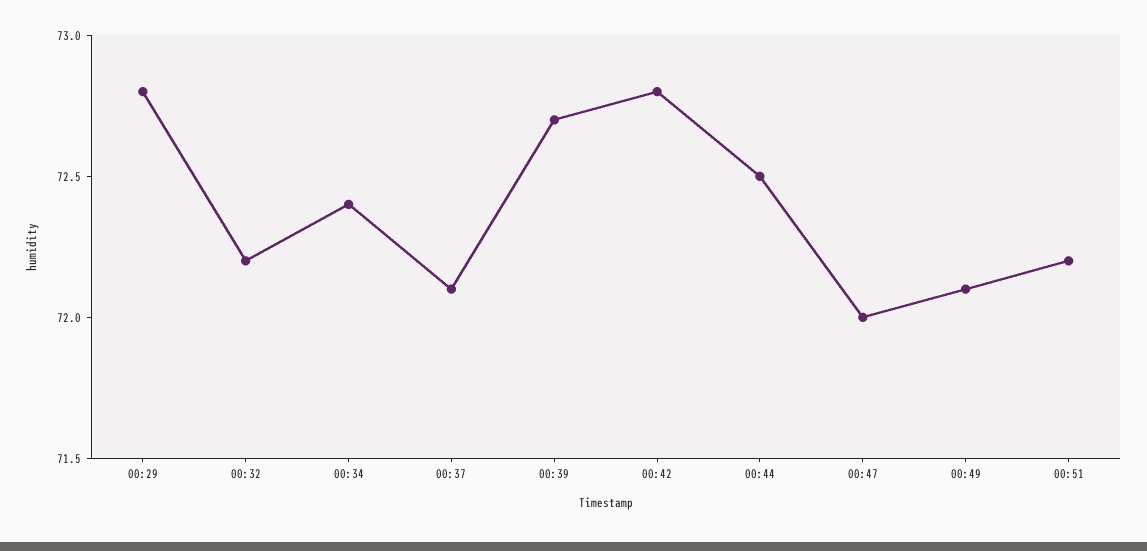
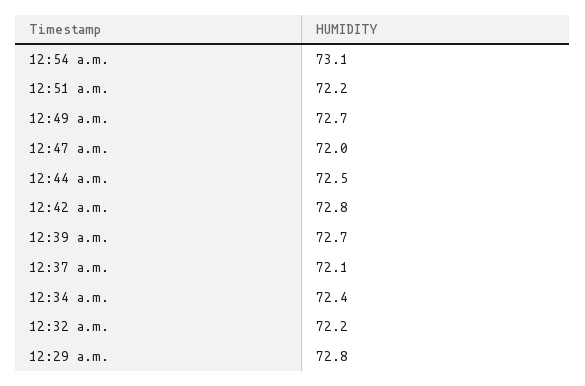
00:49: 72.1 -> 72.7
12:54 a.m.: none -> 73.1

